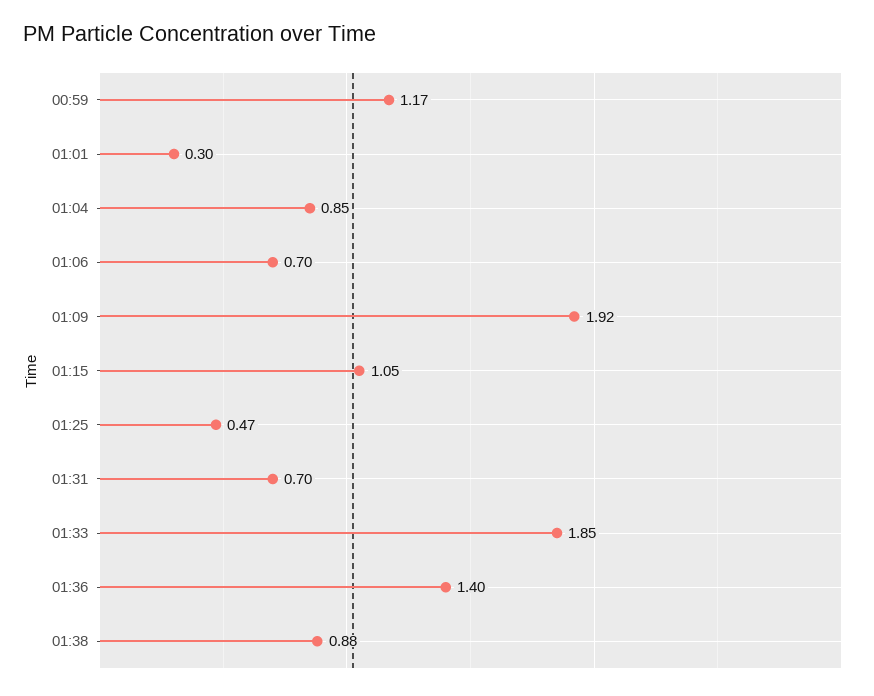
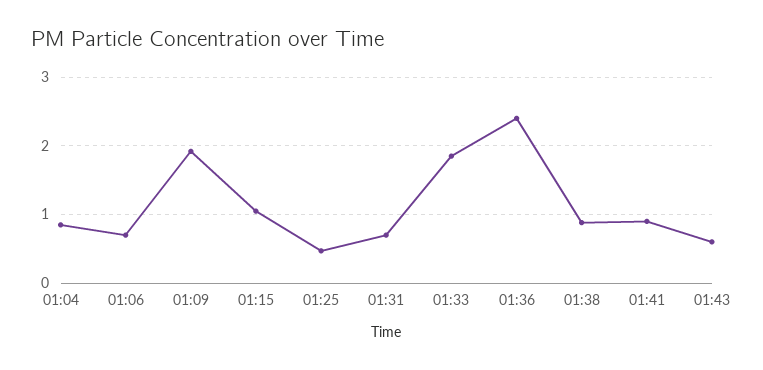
00:59: 1.17 -> none
01:01: 0.3 -> none
01:36: 1.4 -> 2.4
01:41: none -> 0.9
01:43: none -> 0.6

